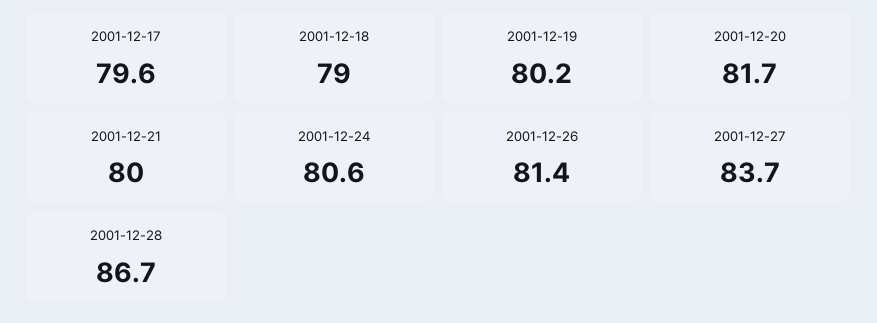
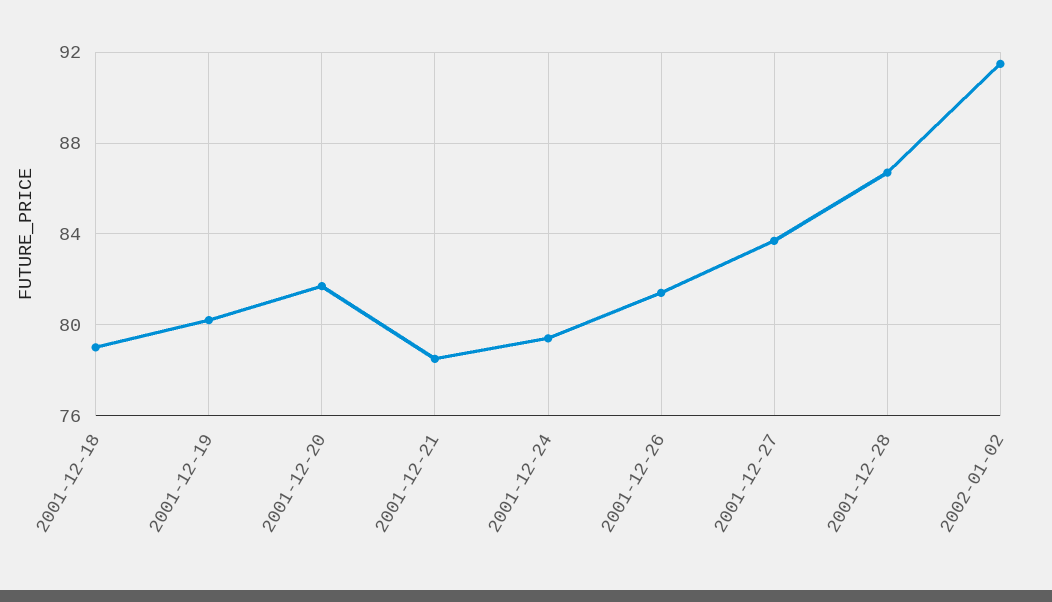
2001-12-17: 79.6 -> none
2001-12-21: 80 -> 78.5
2001-12-24: 80.6 -> 79.5
2002-01-02: none -> 91.5

